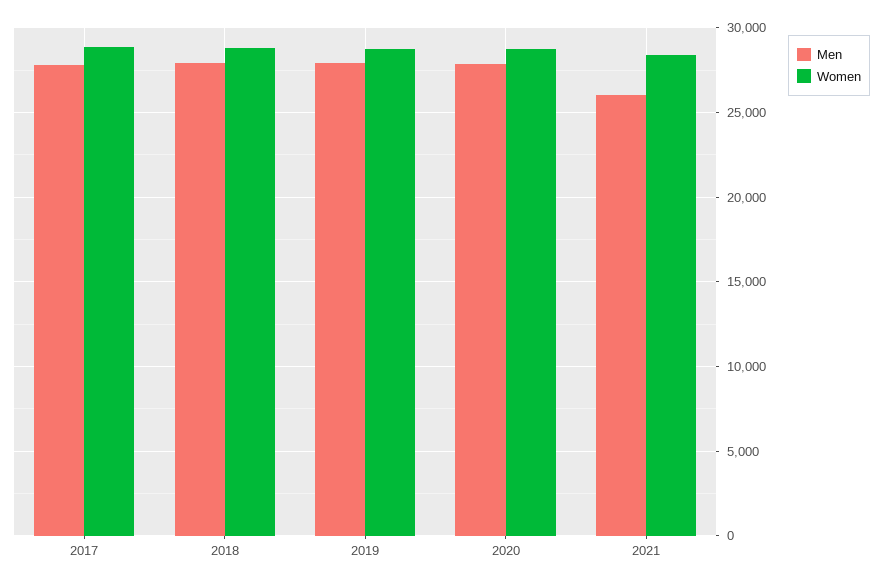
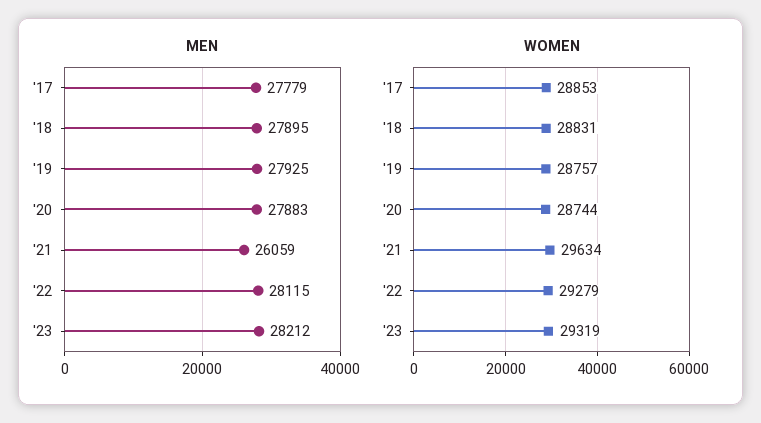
Women, 2021: 28500 -> 29634
Men, '22: none -> 28115
Men, '23: none -> 28212
Women, '22: none -> 29279
Women, '23: none -> 29319

